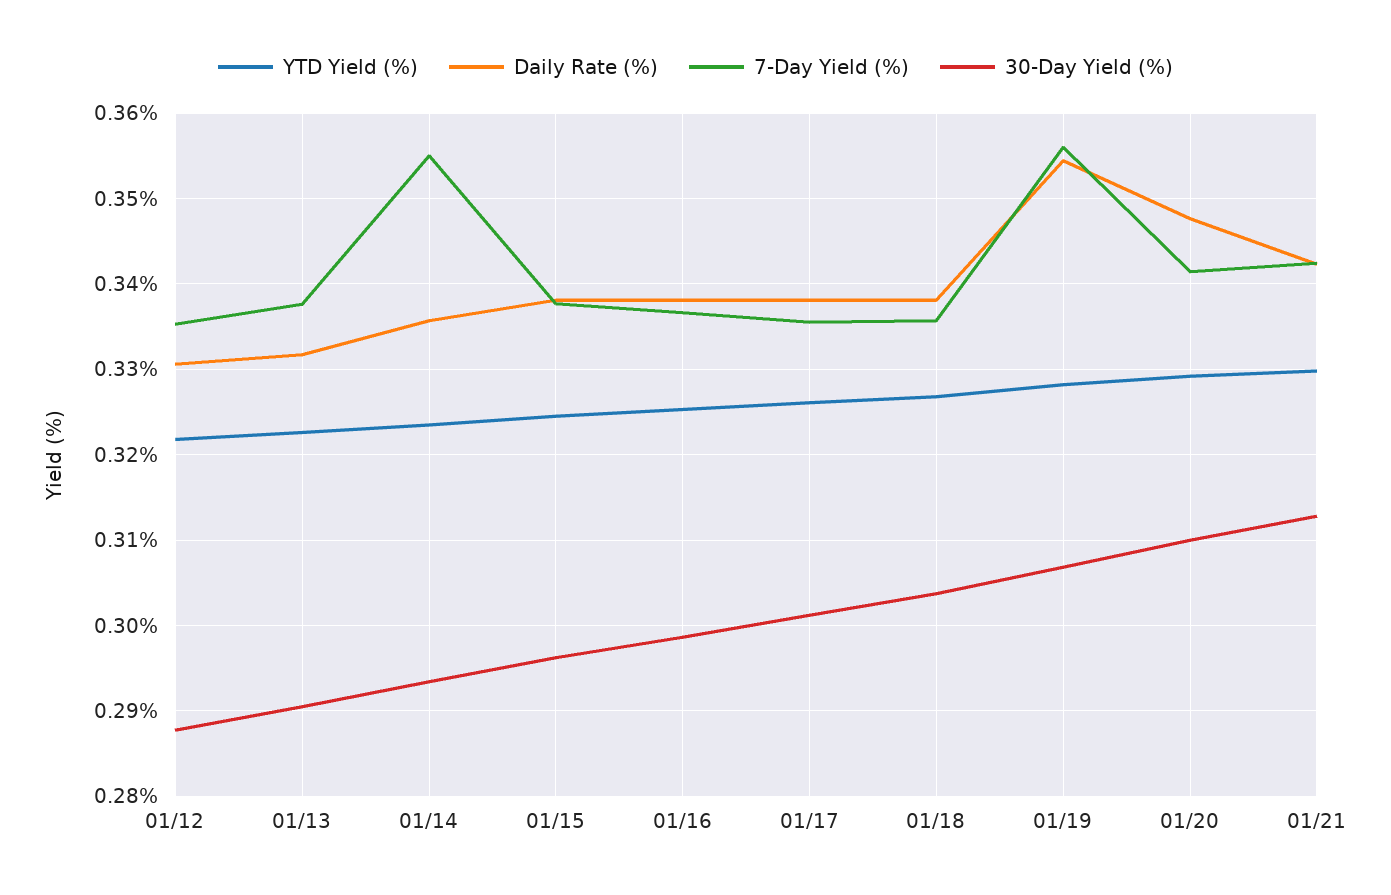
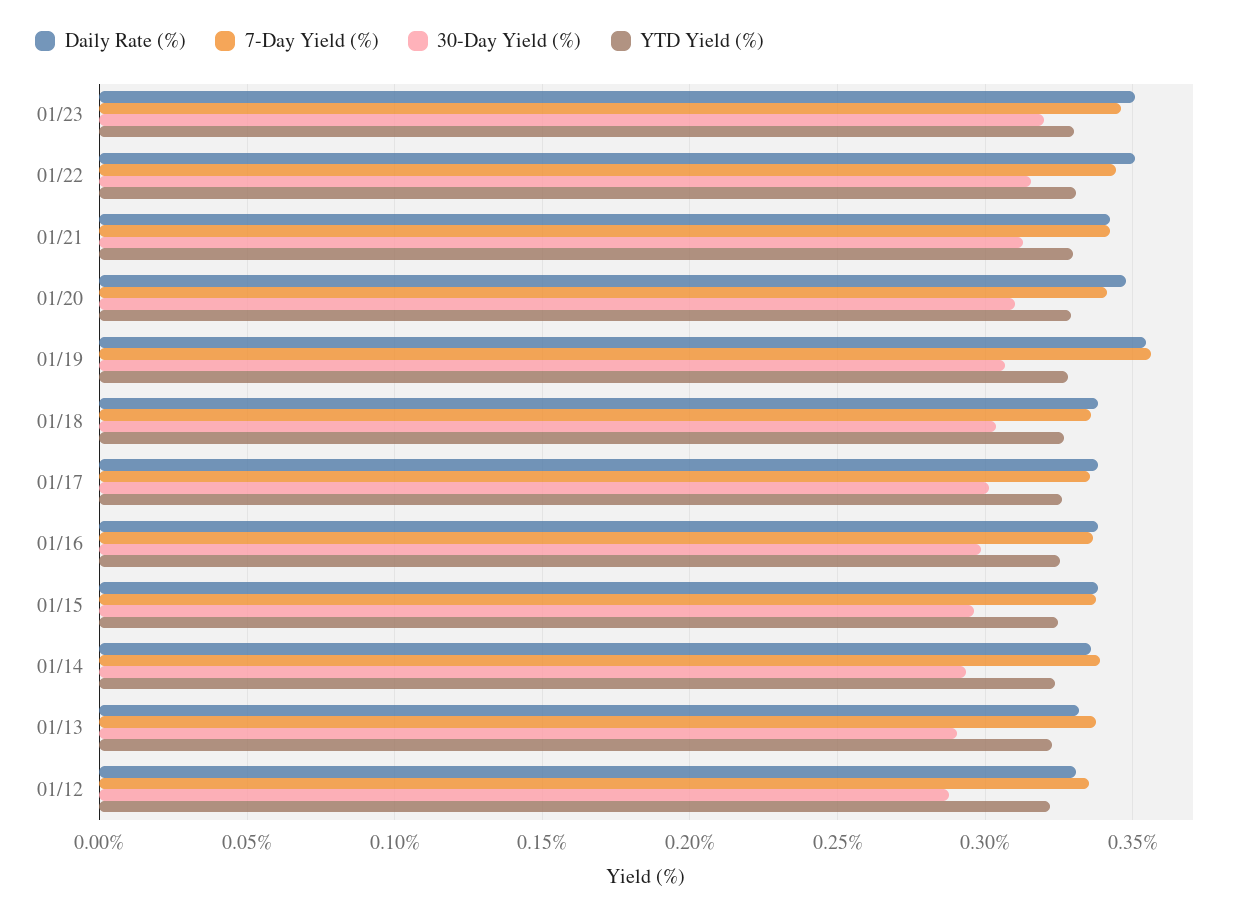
7-Day Yield (%), 01/14: 0.355 -> 0.34
Daily Rate (%), 01/23: none -> 0.35
7-Day Yield (%), 01/23: none -> 0.345
30-Day Yield (%), 01/23: none -> 0.32
YTD Yield (%), 01/23: none -> 0.33
Daily Rate (%), 01/22: none -> 0.35
7-Day Yield (%), 01/22: none -> 0.345
30-Day Yield (%), 01/22: none -> 0.315
YTD Yield (%), 01/22: none -> 0.33

